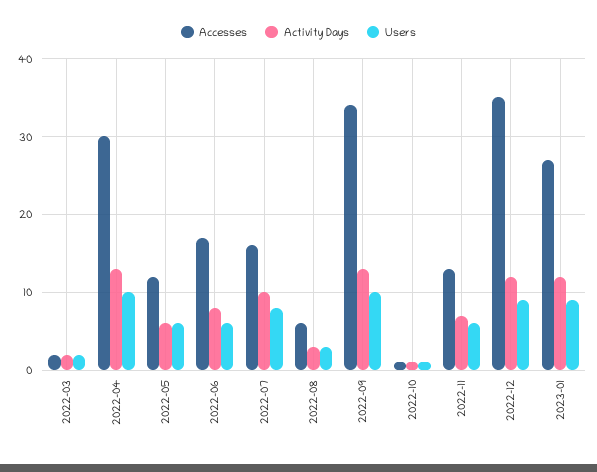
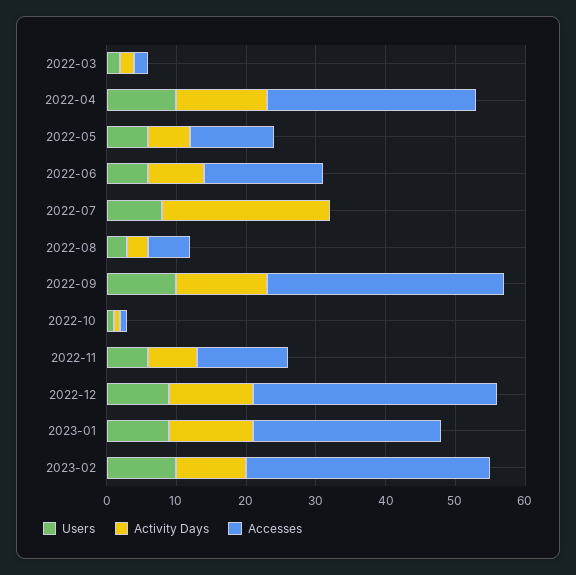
Accesses, 2022-07: 16 -> 0
Activity Days, 2022-07: 10 -> 25
Users, 2023-02: none -> 10
Activity Days, 2023-02: none -> 10
Accesses, 2023-02: none -> 35

